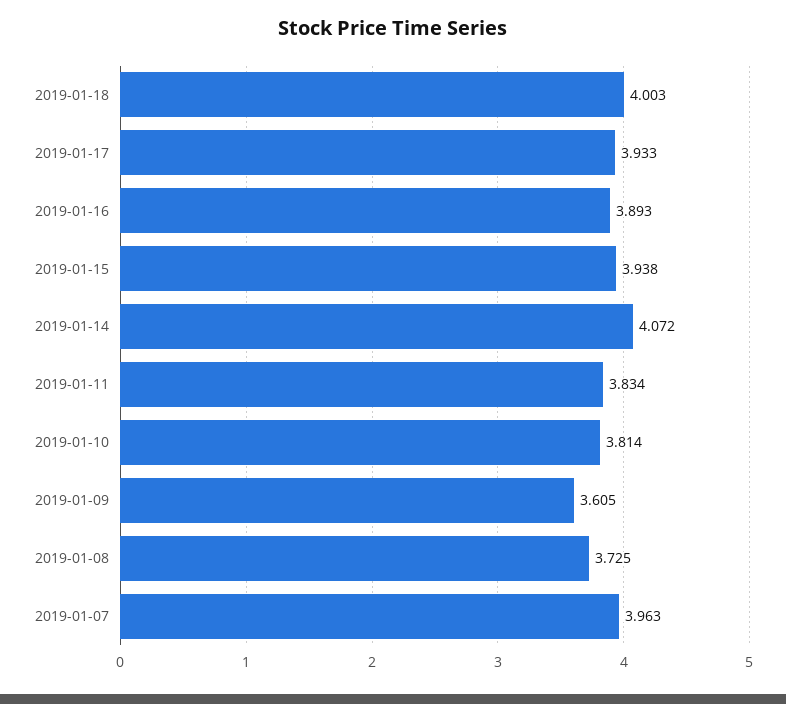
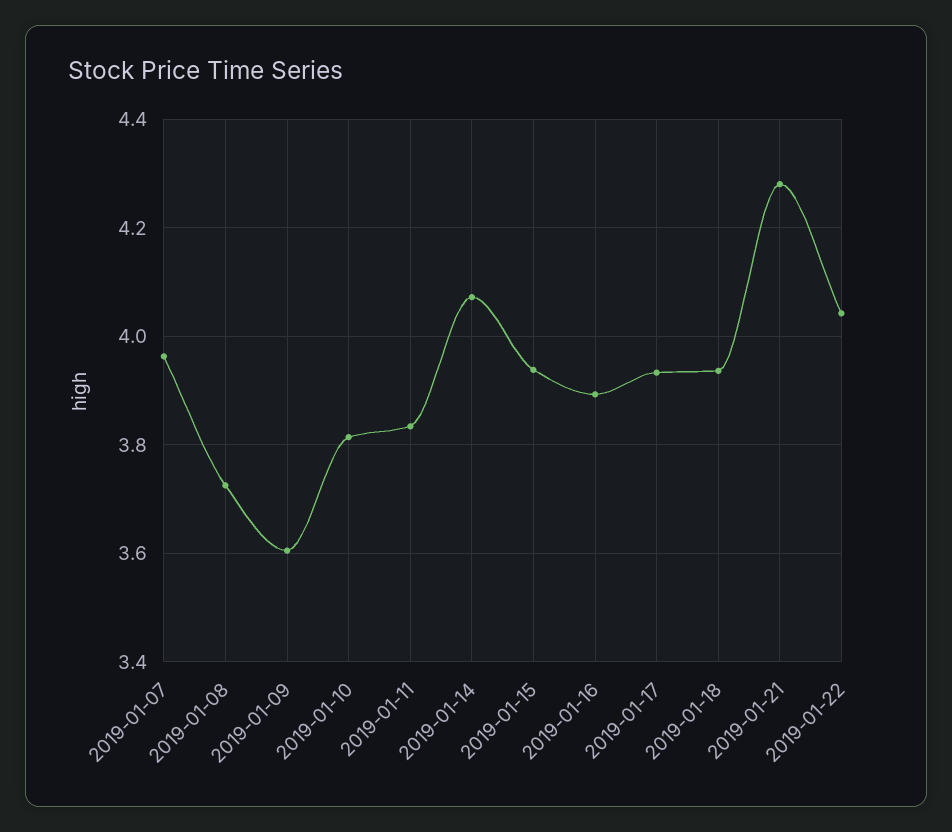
2019-01-18: 4.003 -> 3.94
2019-01-21: none -> 4.28
2019-01-22: none -> 4.04

